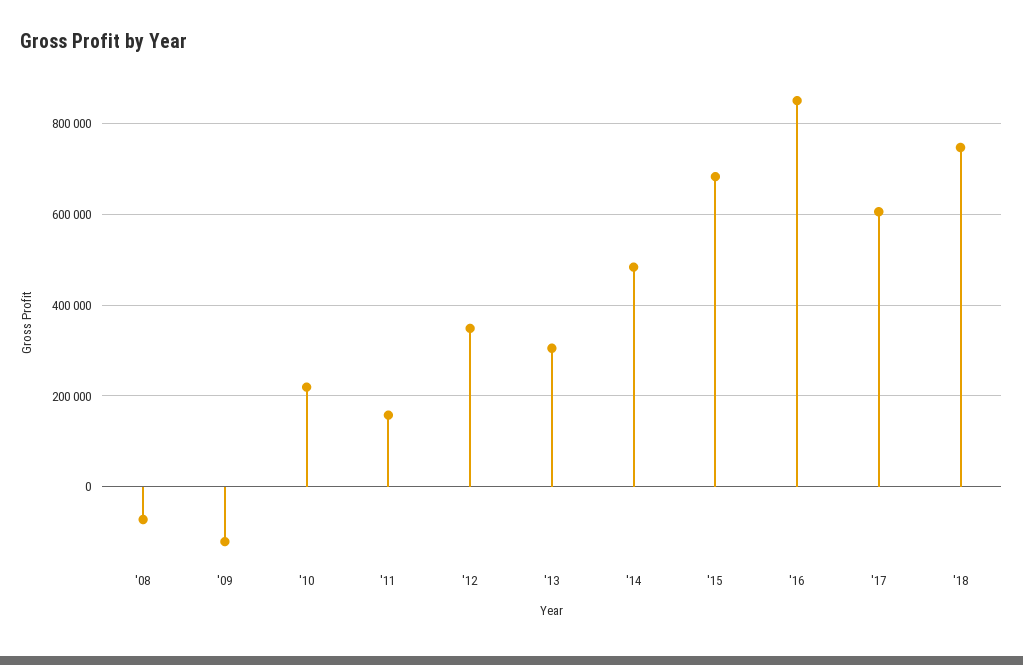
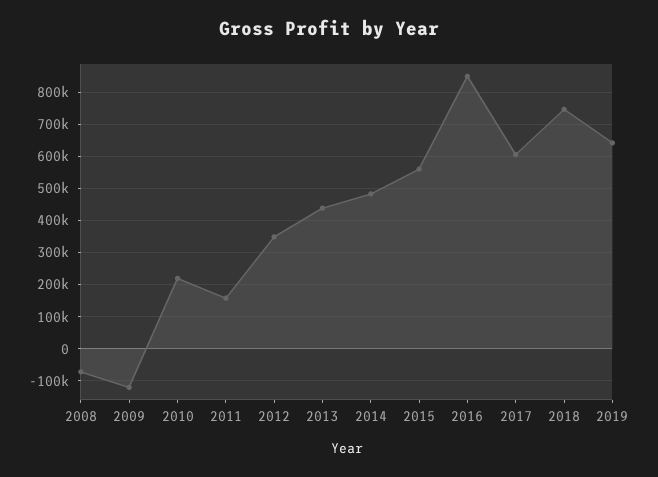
'13: 300000 -> 440000
'15: 680000 -> 560000
2019: none -> 640000

